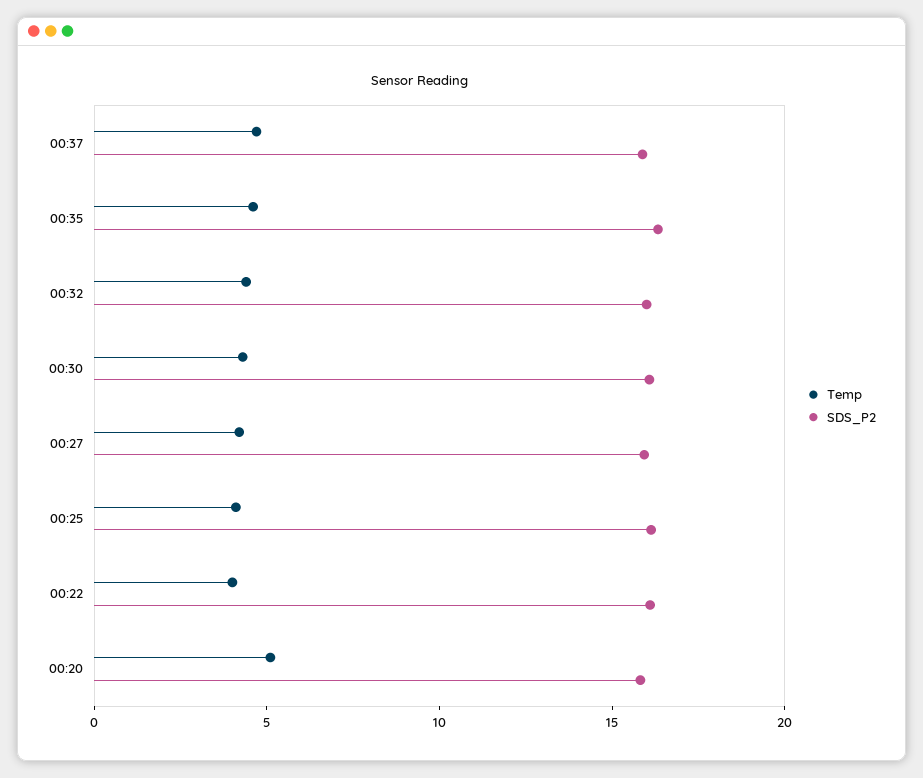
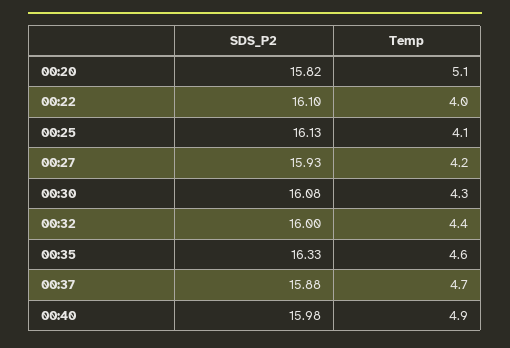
SDS_P2, 00:40: none -> 15.98
Temp, 00:40: none -> 4.9

